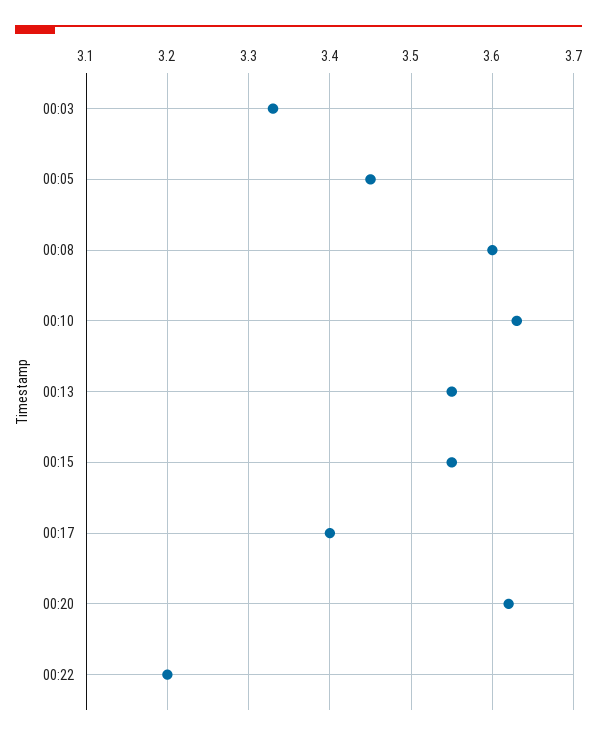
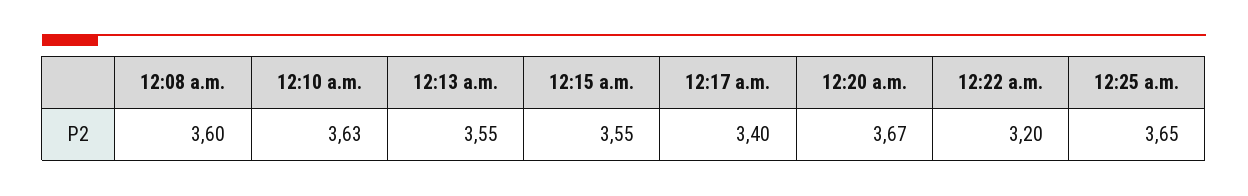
00:03: 3.33 -> none
00:05: 3.45 -> none
00:20: 3.62 -> 3.67
12:25 a.m.: none -> 3.65

